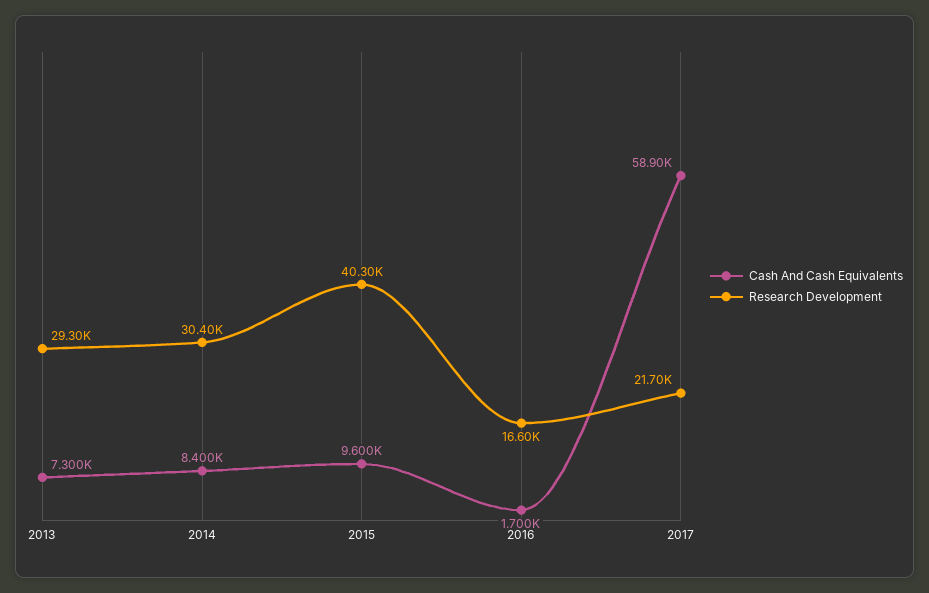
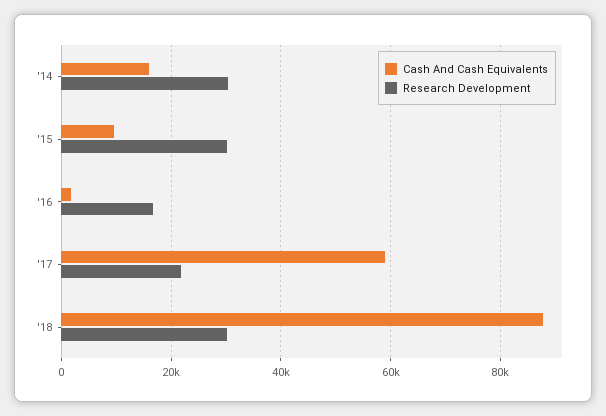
Cash And Cash Equivalents, 2013: 7300 -> none
Research Development, 2013: 29300 -> none
Cash And Cash Equivalents, 2014: 8400 -> 16000
Research Development, 2015: 40300 -> 30000
Cash And Cash Equivalents, '18: none -> 88000
Research Development, '18: none -> 30000

